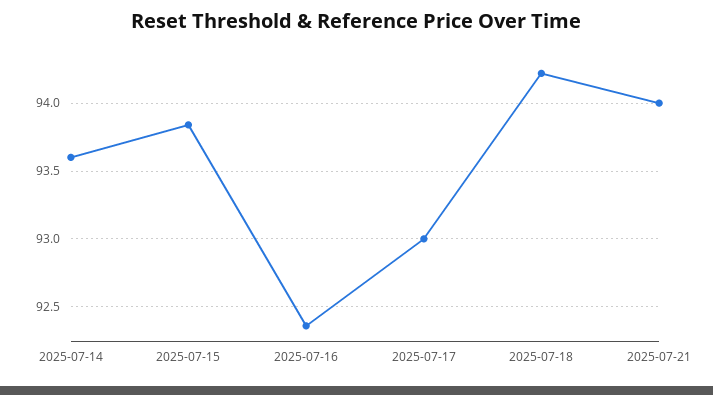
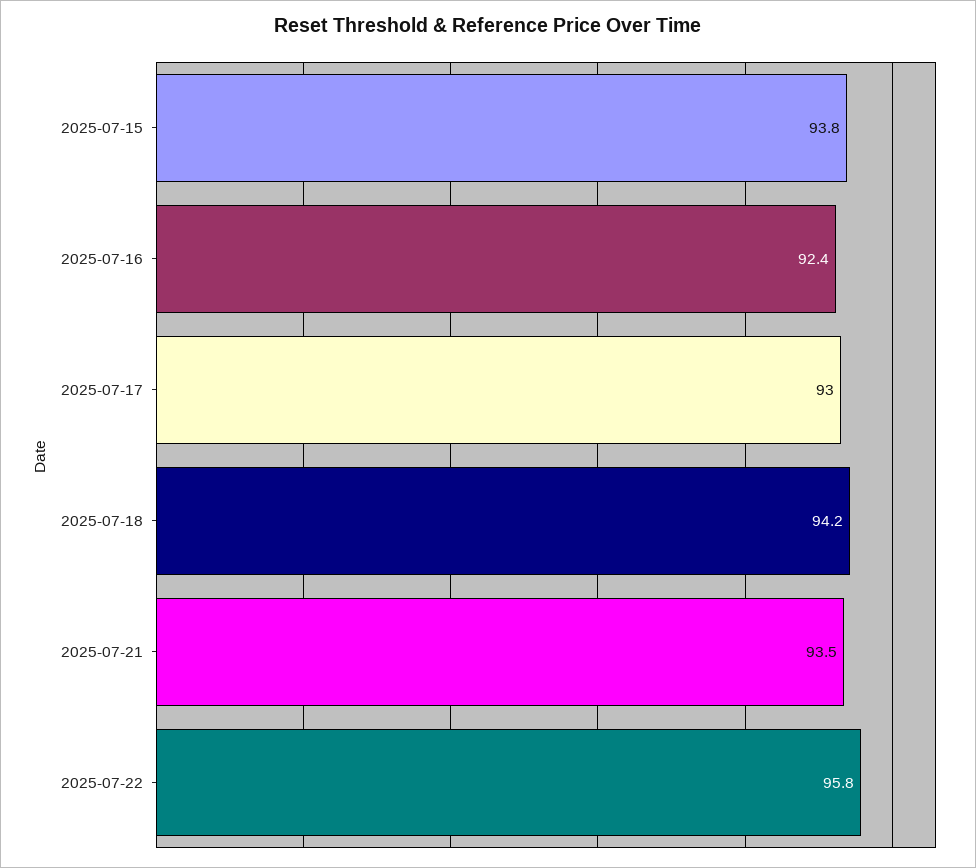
2025-07-14: 93.6 -> none
2025-07-21: 94 -> 93.5
2025-07-22: none -> 95.8

